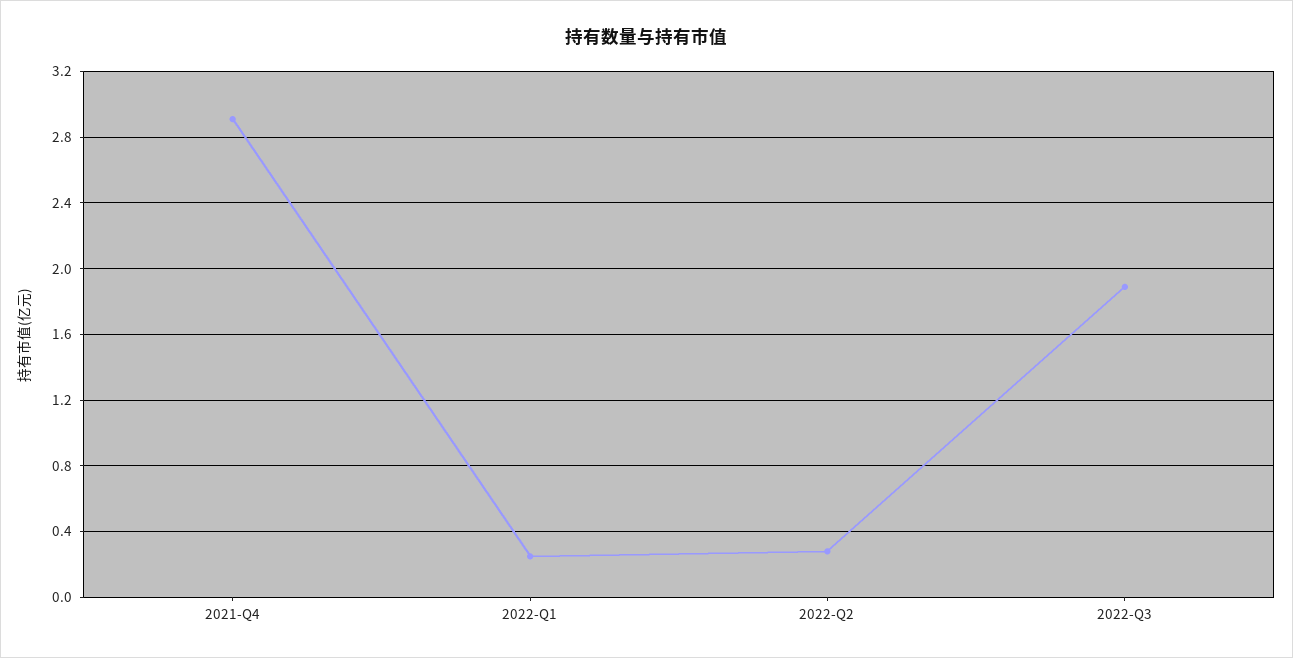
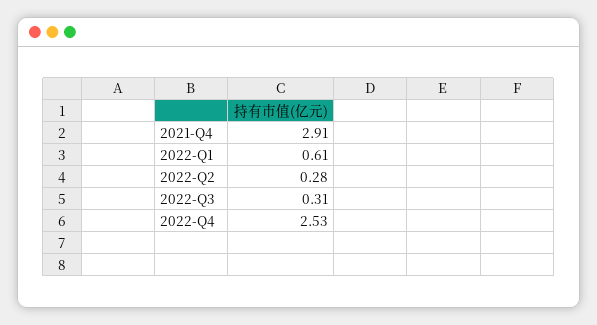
2022-Q1: 0.25 -> 0.61
2022-Q3: 1.9 -> 0.31
2022-Q4: none -> 2.53

